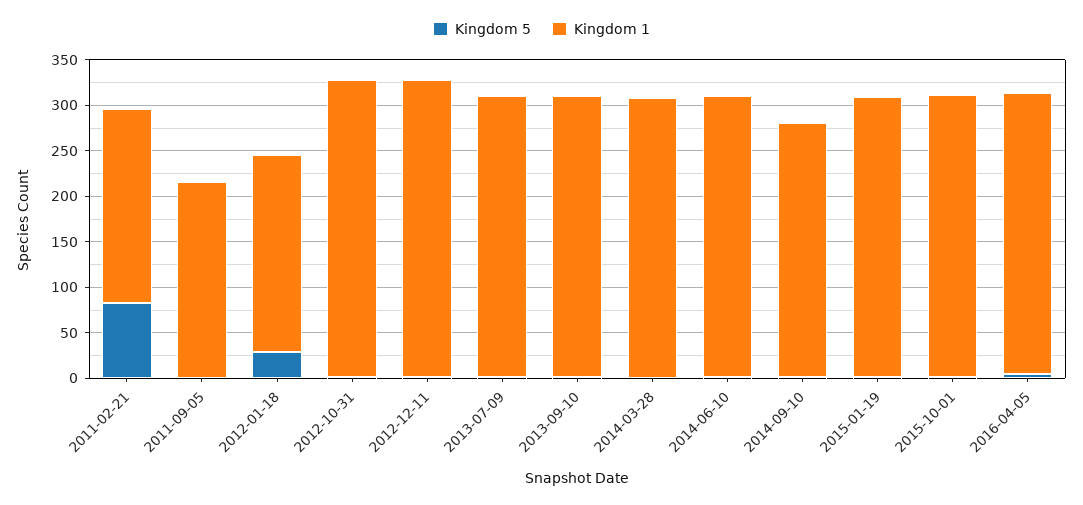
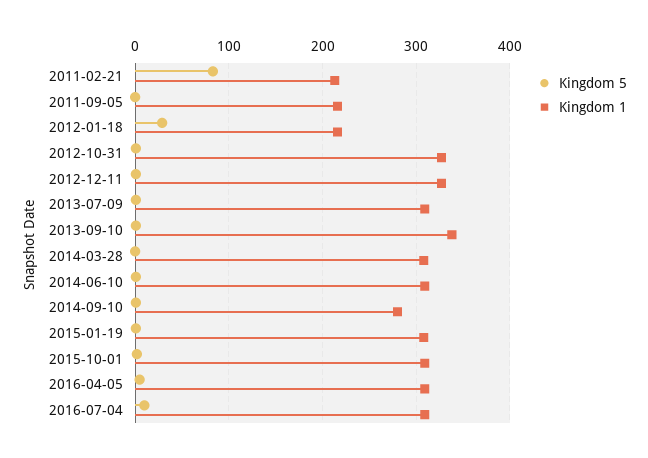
Kingdom 1, 2013-09-10: 310 -> 340
Kingdom 5, 2016-07-04: none -> 10
Kingdom 1, 2016-07-04: none -> 310

